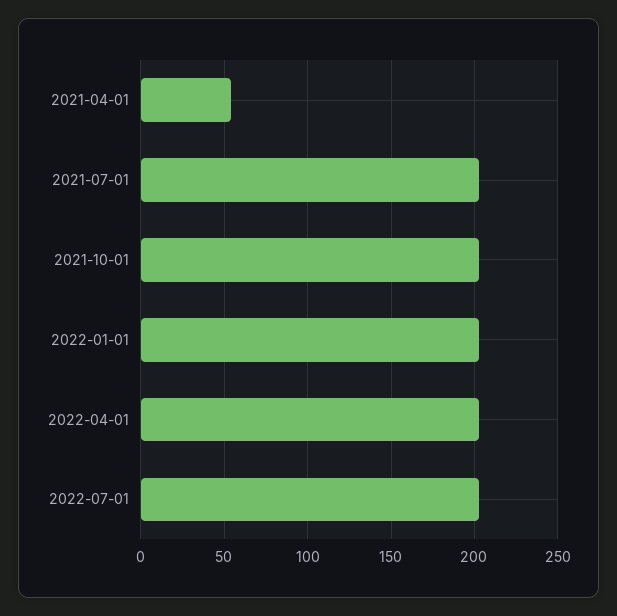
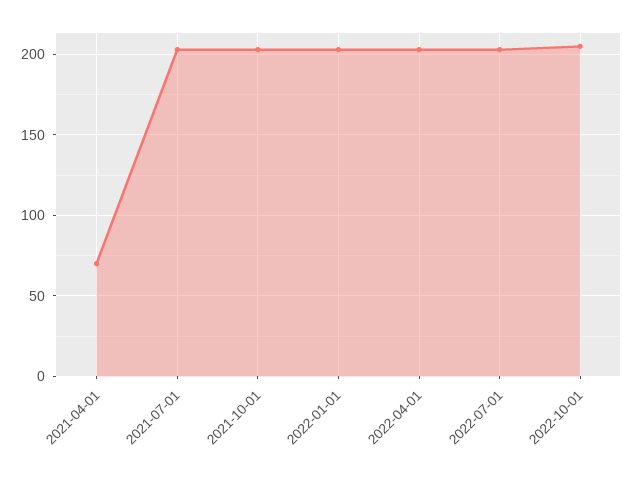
2021-04-01: 55 -> 70
2022-10-01: none -> 205

